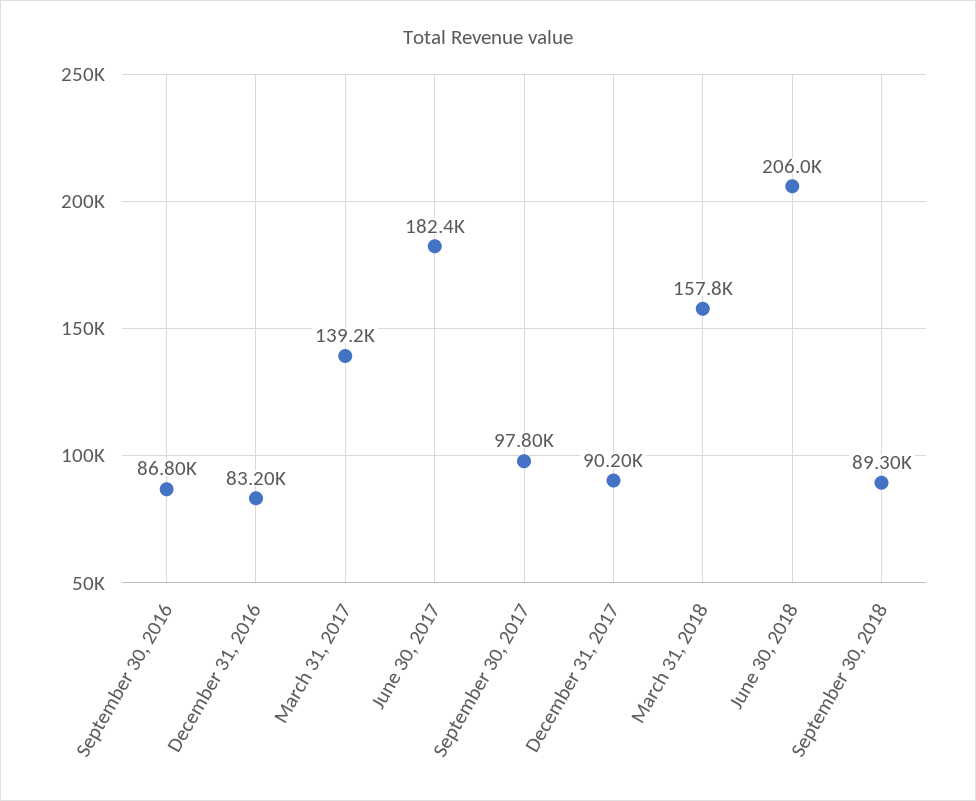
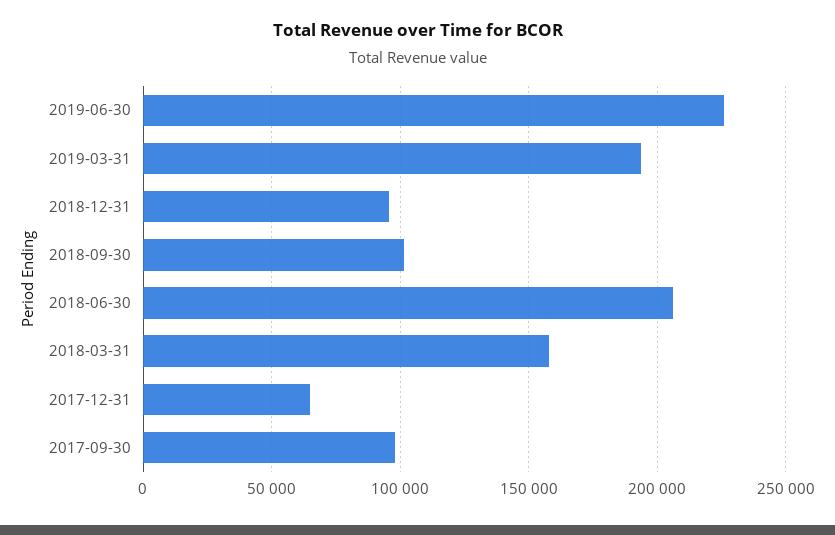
September 30, 2016: 86800 -> none
December 31, 2016: 83200 -> none
March 31, 2017: 139200 -> none
June 30, 2017: 182400 -> none
December 31, 2017: 90200 -> 65000
September 30, 2018: 89300 -> 100000
2019-06-30: none -> 225000
2019-03-31: none -> 195000
2018-12-31: none -> 95000

